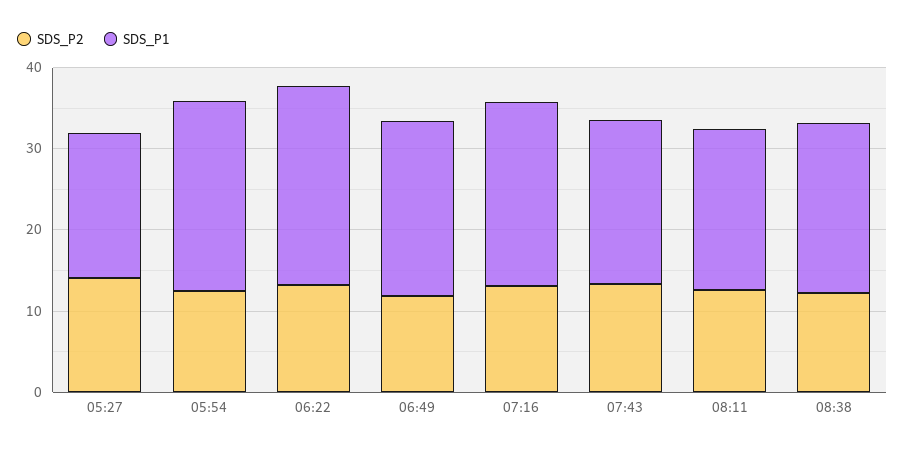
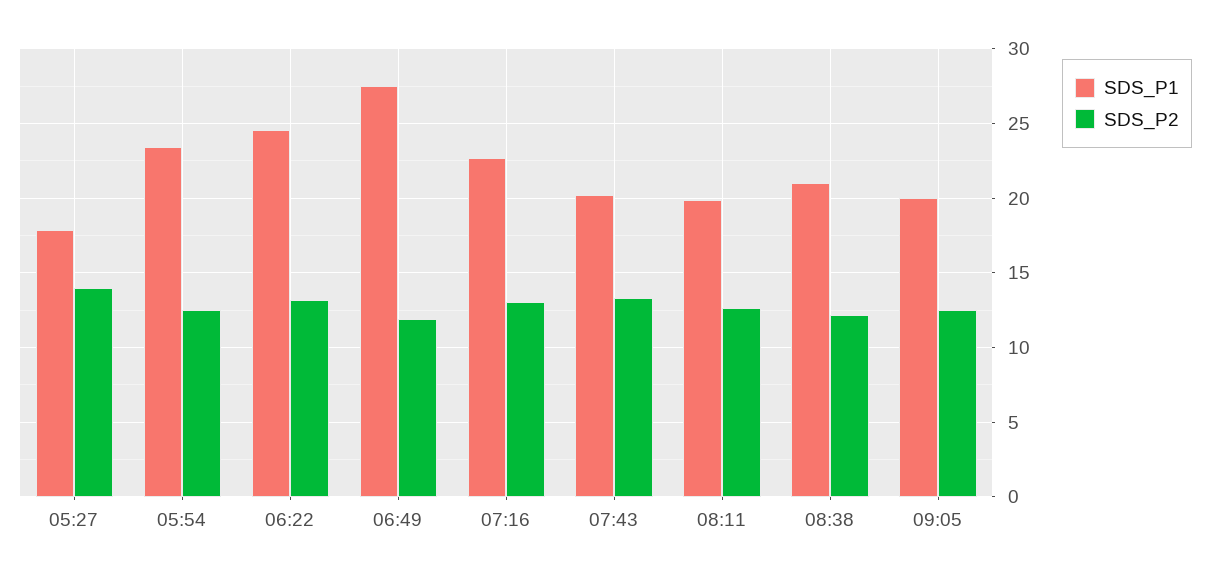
SDS_P1, 06:49: 22 -> 27.5
SDS_P1, 09:05: none -> 20
SDS_P2, 09:05: none -> 12.5

